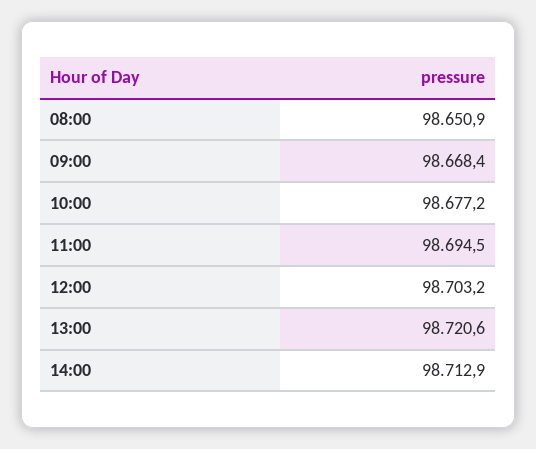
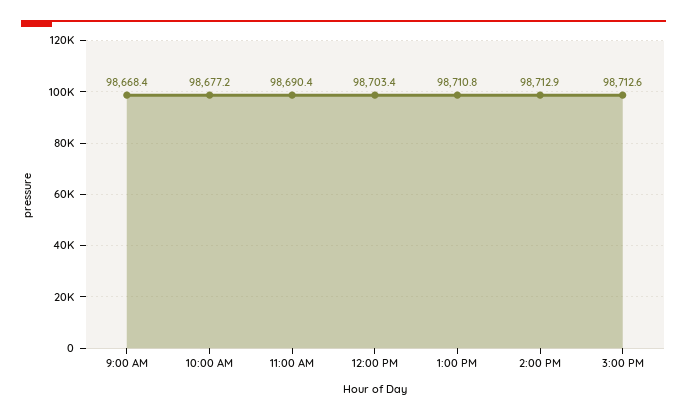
08:00: 98650.9 -> none
11:00: 98694.5 -> 98690.4
12:00: 98703.2 -> 98703.4
13:00: 98720.6 -> 98710.8
3:00 PM: none -> 98712.6

